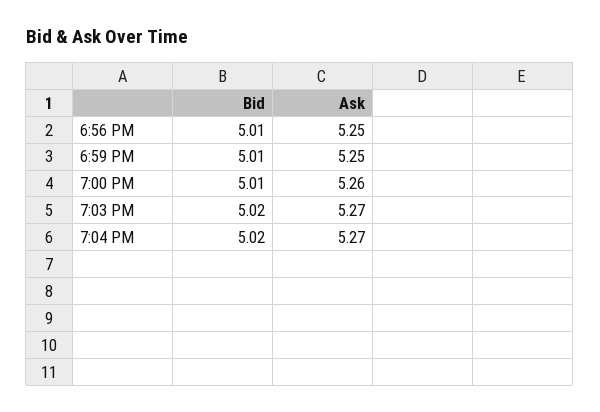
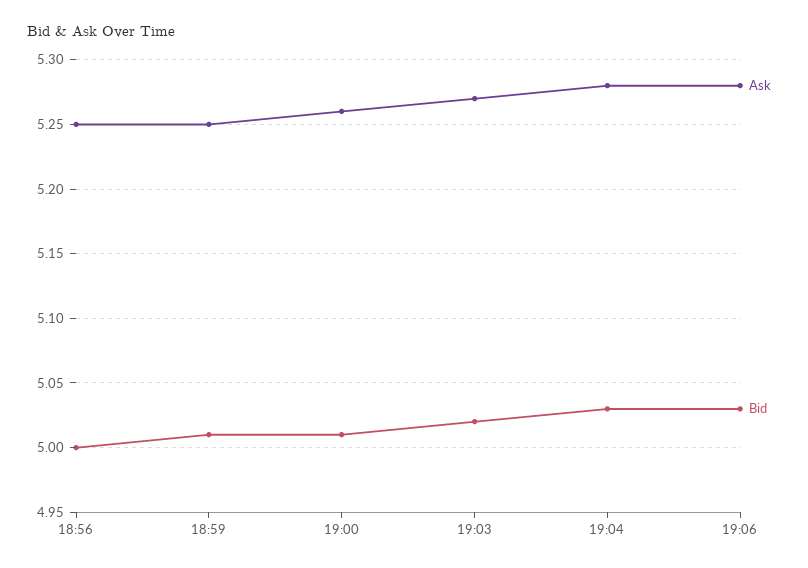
Bid, 6:56 PM: 5.01 -> 5
Bid, 7:04 PM: 5.02 -> 5.03
Ask, 7:04 PM: 5.27 -> 5.28
Ask, 19:06: none -> 5.28
Bid, 19:06: none -> 5.03

